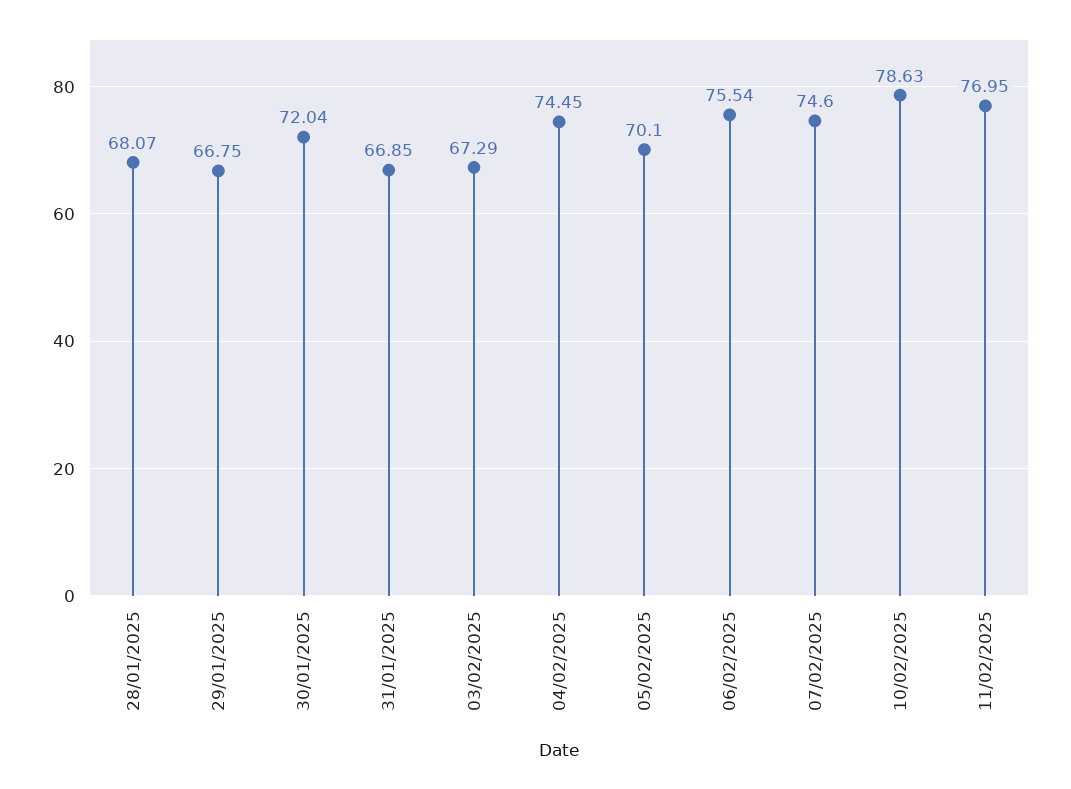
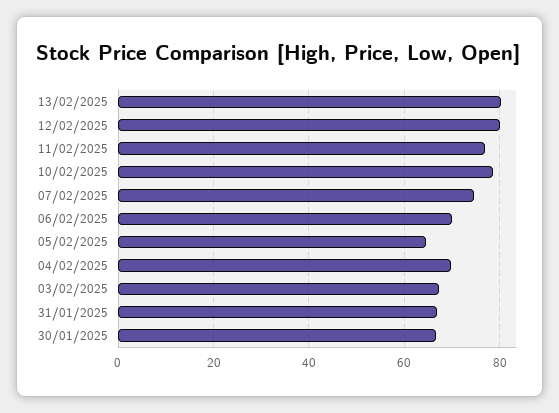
28/01/2025: 68.07 -> none
29/01/2025: 66.75 -> none
30/01/2025: 72.04 -> 66
04/02/2025: 74.45 -> 70
05/02/2025: 70.1 -> 64
06/02/2025: 75.54 -> 70
13/02/2025: none -> 80
12/02/2025: none -> 80

